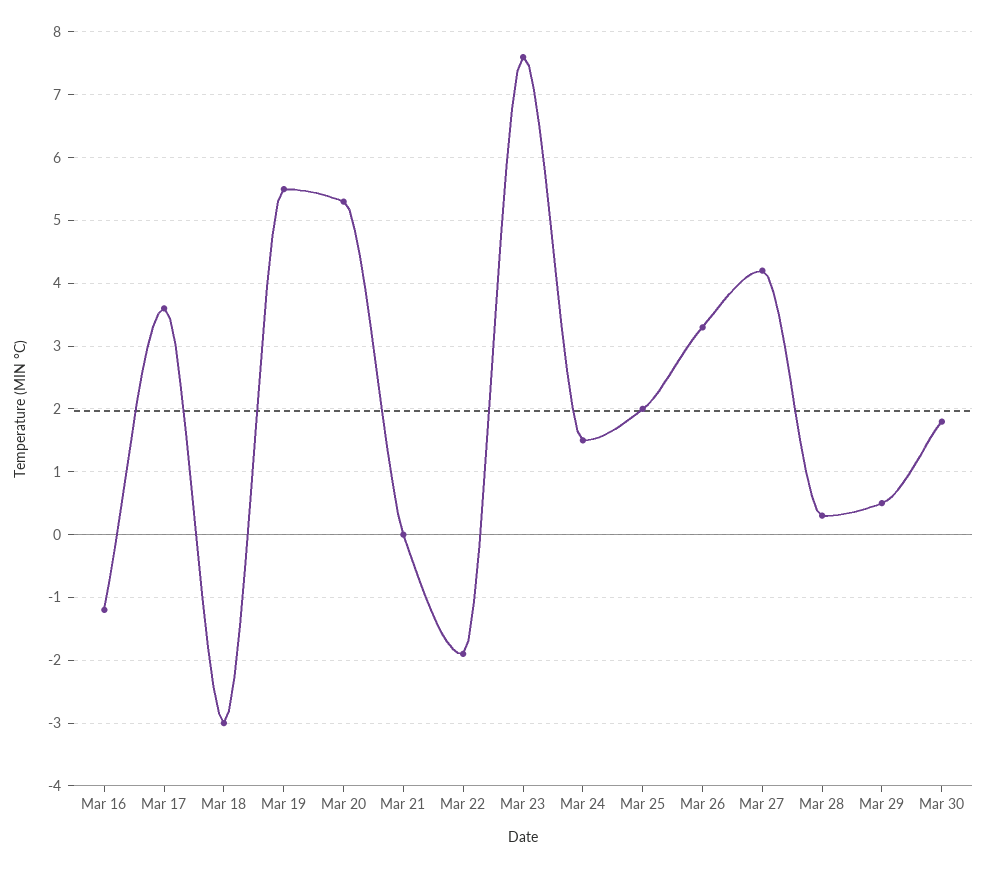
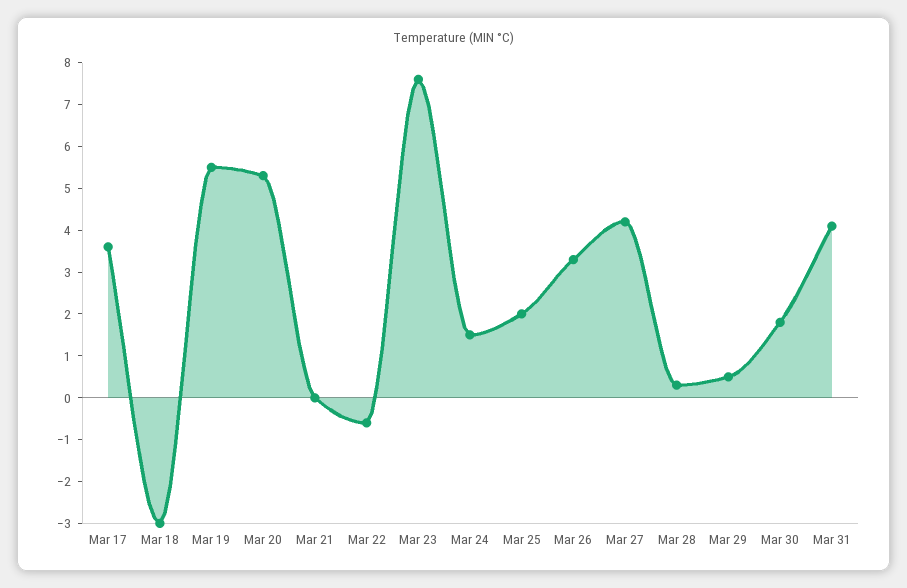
Mar 16: -1.2 -> none
Mar 22: -1.9 -> -0.5
Mar 31: none -> 4

